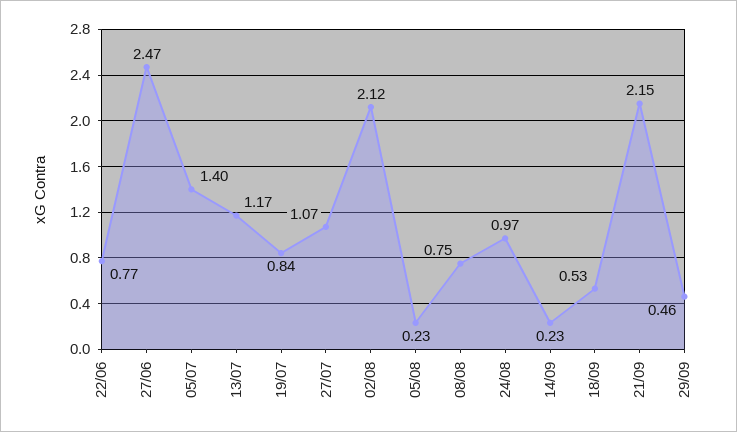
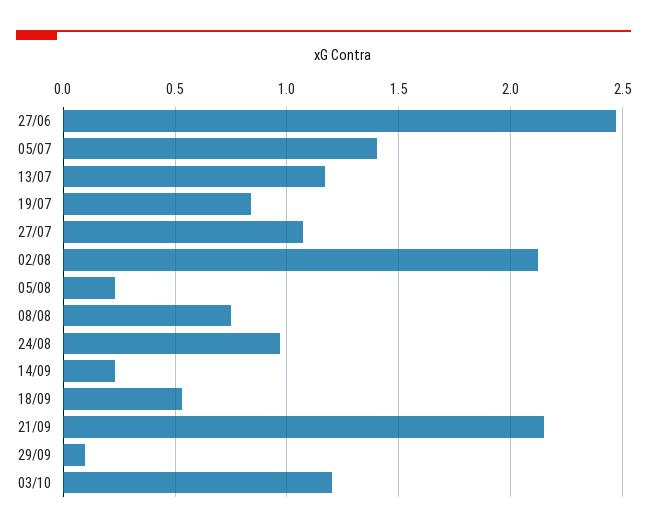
22/06: 0.77 -> none
29/09: 0.46 -> 0.1
03/10: none -> 1.2

